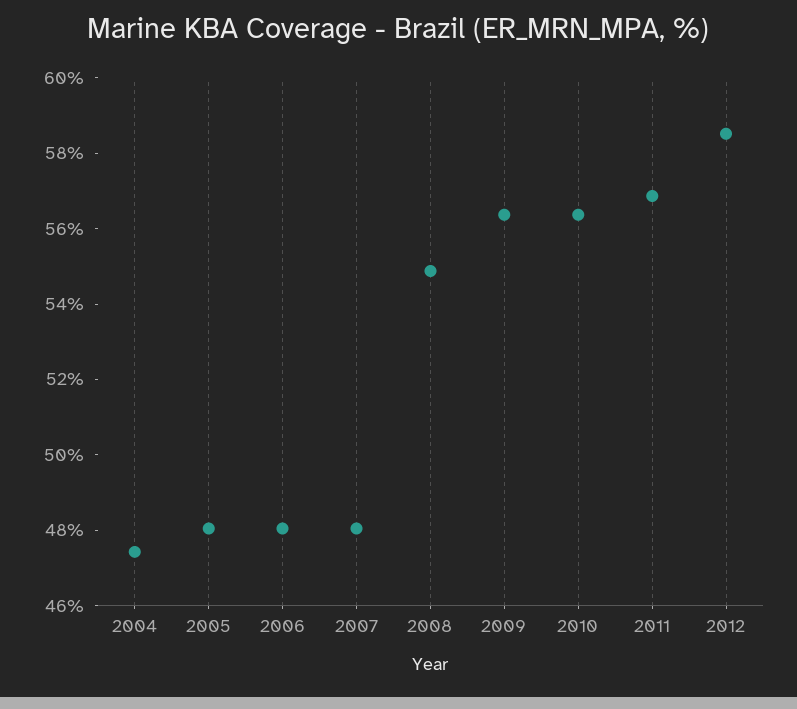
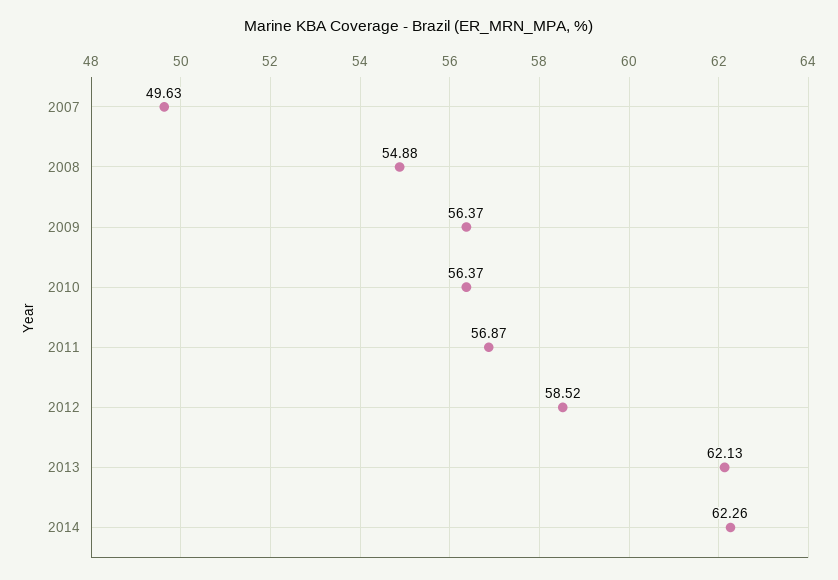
2004: 47.5 -> none
2005: 48 -> none
2006: 48 -> none
2007: 48 -> 49.63
2013: none -> 62.13
2014: none -> 62.26

